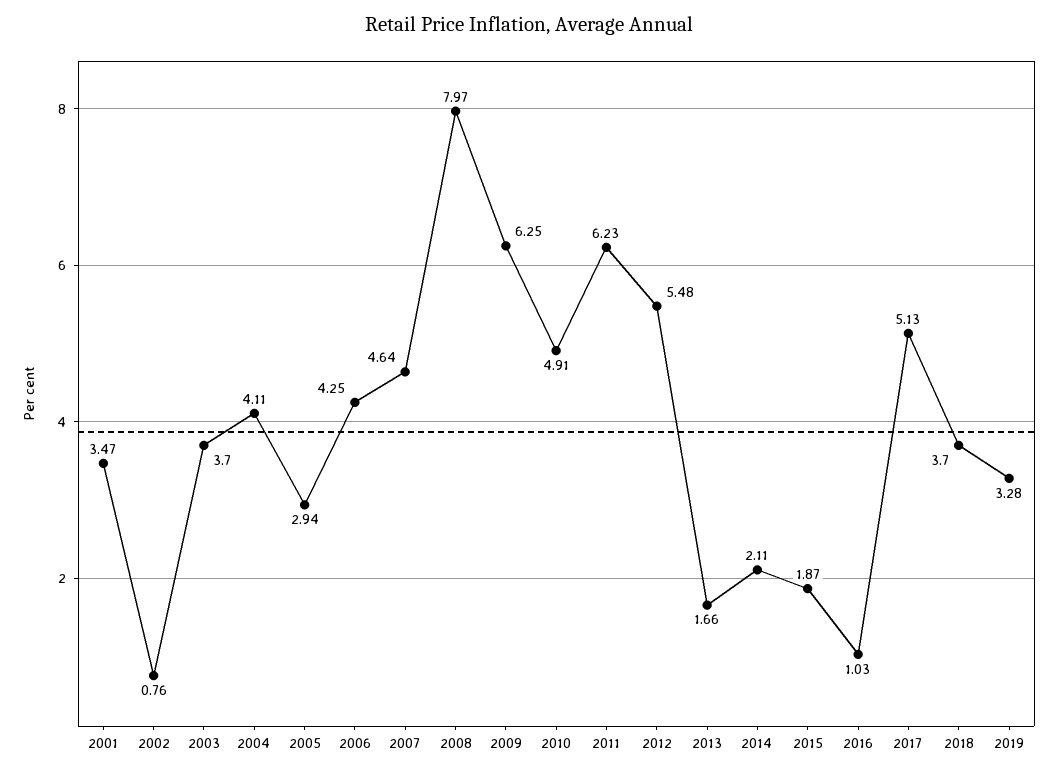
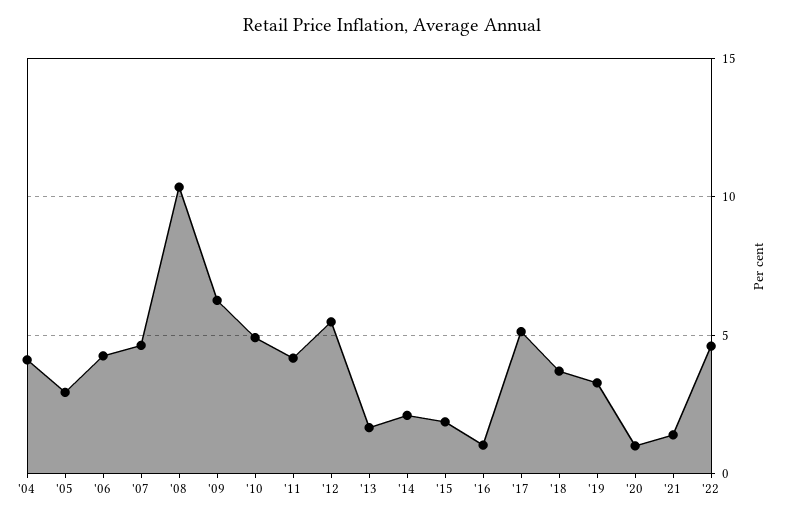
2001: 3.47 -> none
2002: 0.76 -> none
2003: 3.7 -> none
2008: 7.97 -> 10.5
2011: 6.23 -> 4
'20: none -> 1
'21: none -> 1.5
'22: none -> 4.5

